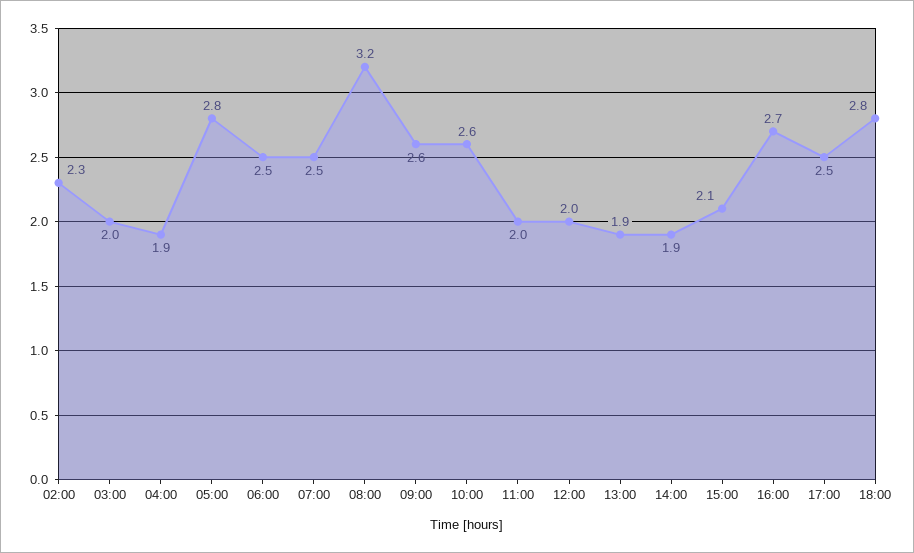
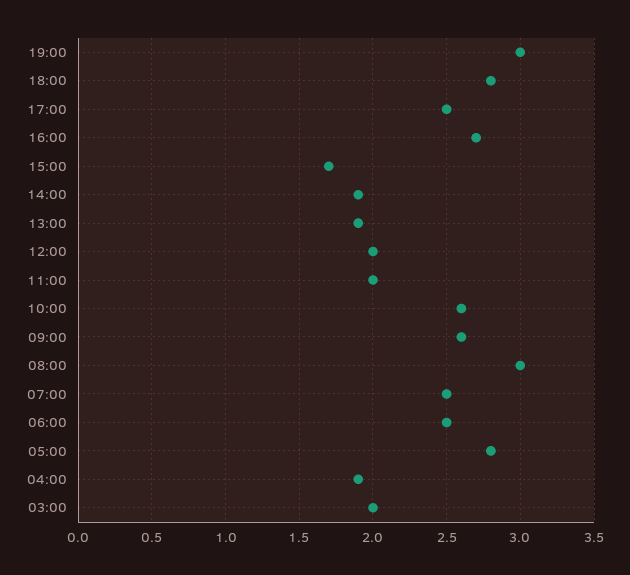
02:00: 2.3 -> none
08:00: 3.2 -> 3
15:00: 2.1 -> 1.7
19:00: none -> 3

